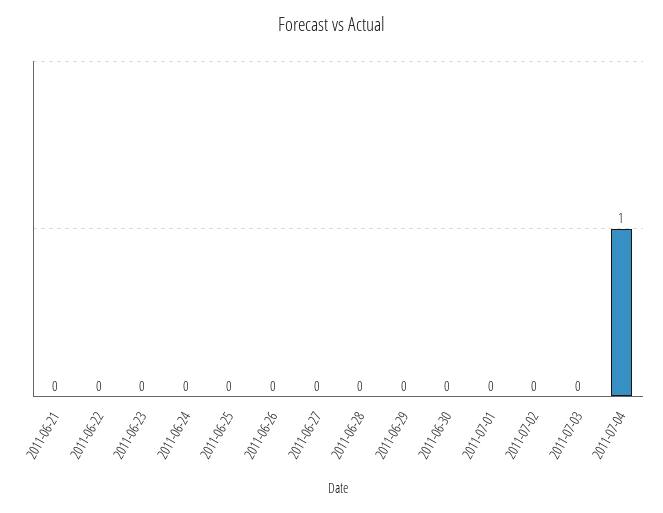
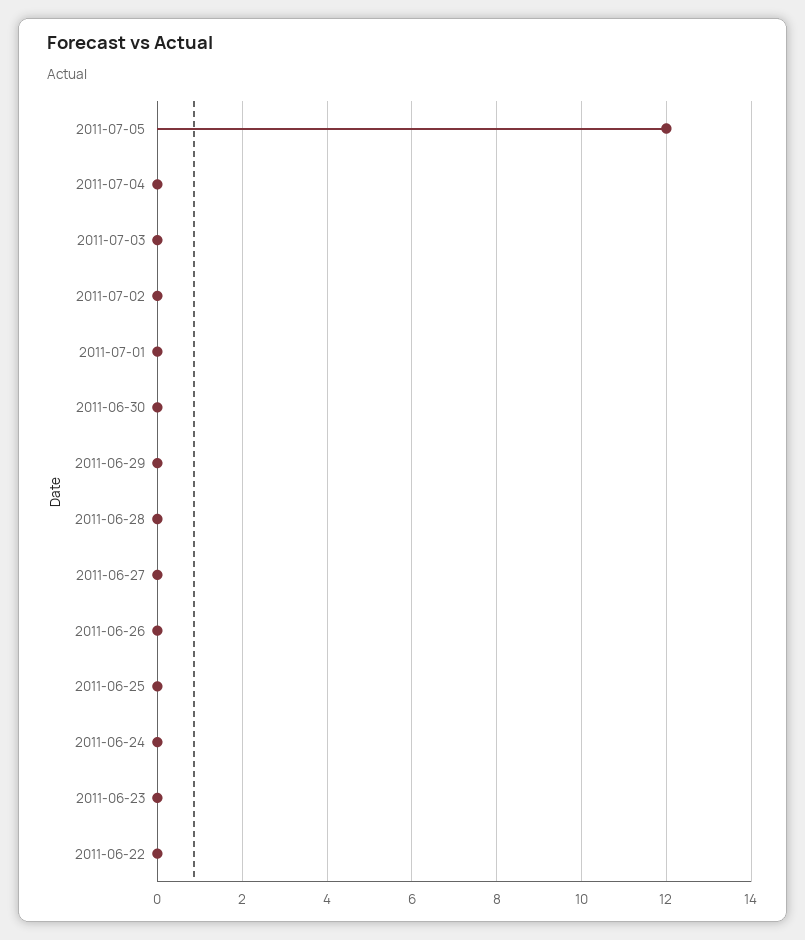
2011-06-21: 0 -> none
2011-07-04: 1 -> 0
2011-07-05: none -> 12

